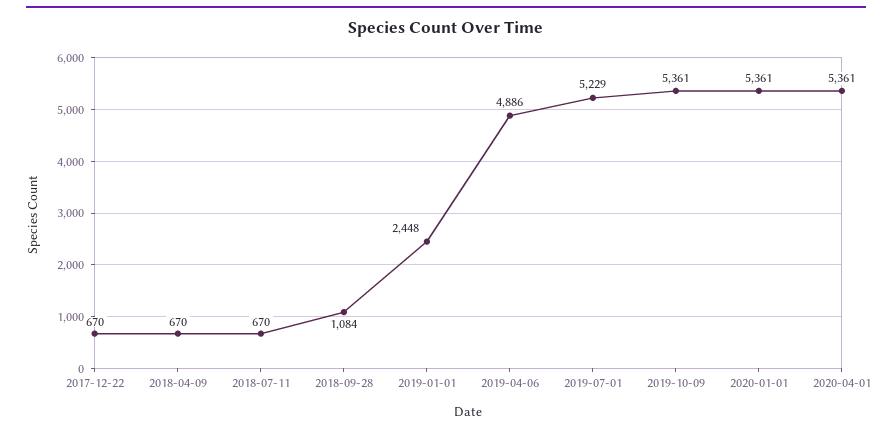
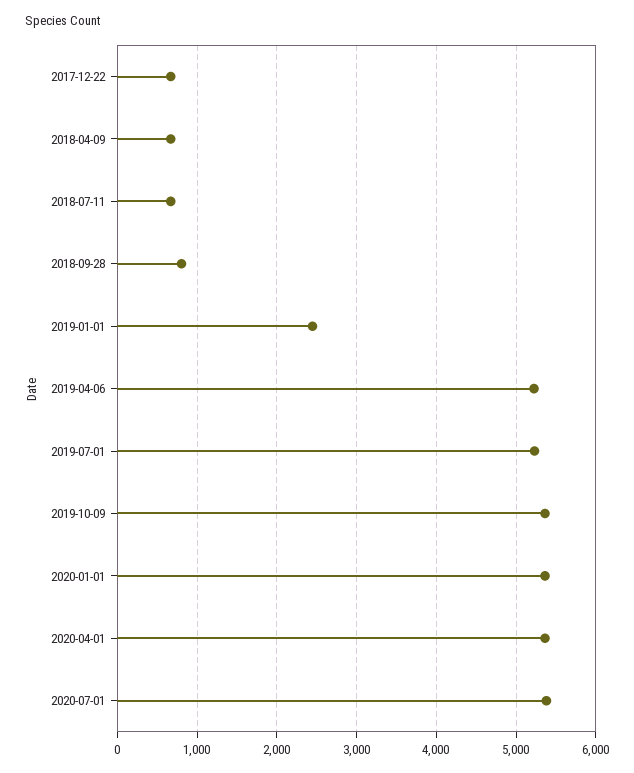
2018-09-28: 1084 -> 800
2019-04-06: 4886 -> 5200
2020-07-01: none -> 5400

